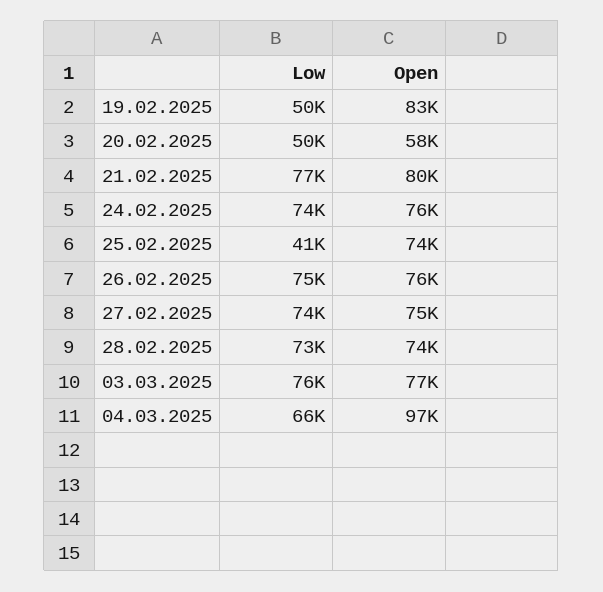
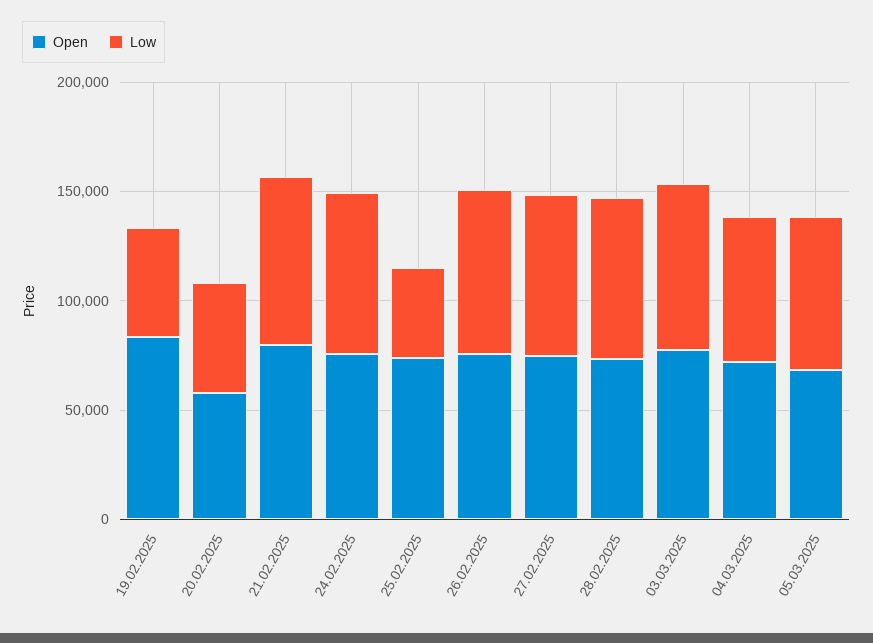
Open, 04.03.2025: 97000 -> 70000
Open, 05.03.2025: none -> 70000
Low, 05.03.2025: none -> 70000

